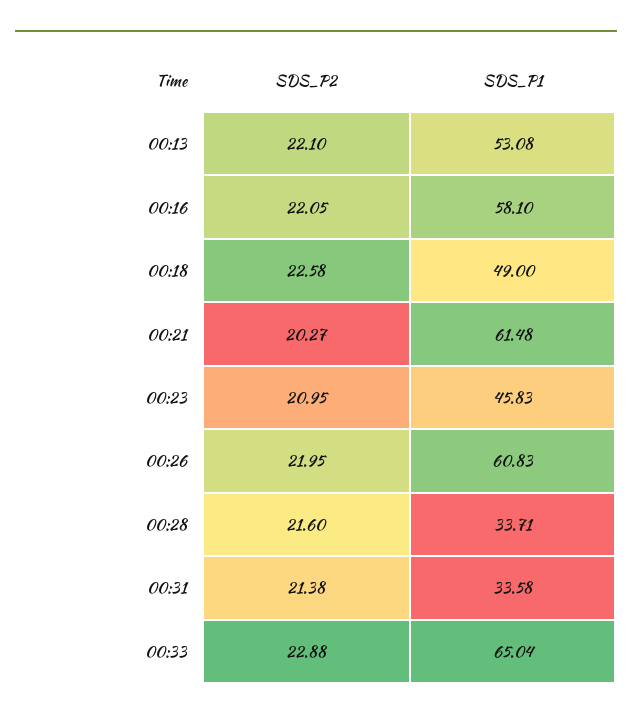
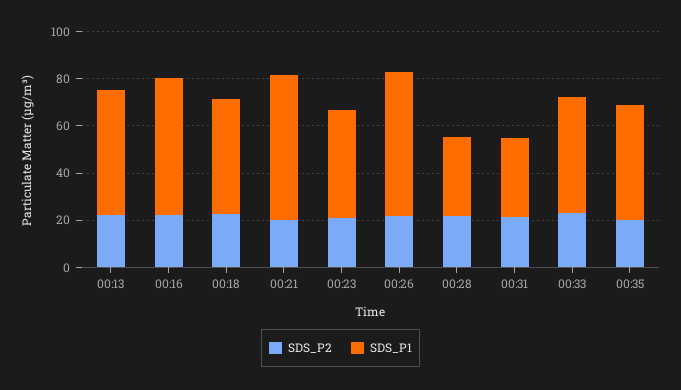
SDS_P1, 00:33: 65.04 -> 50
SDS_P2, 00:35: none -> 20
SDS_P1, 00:35: none -> 50

